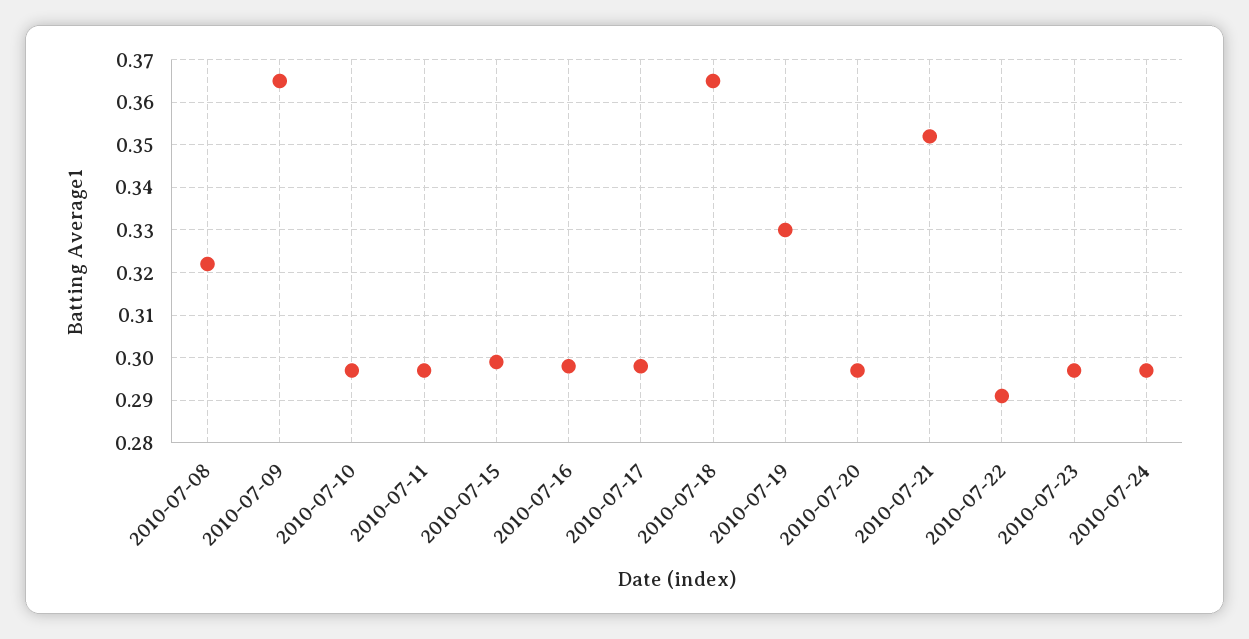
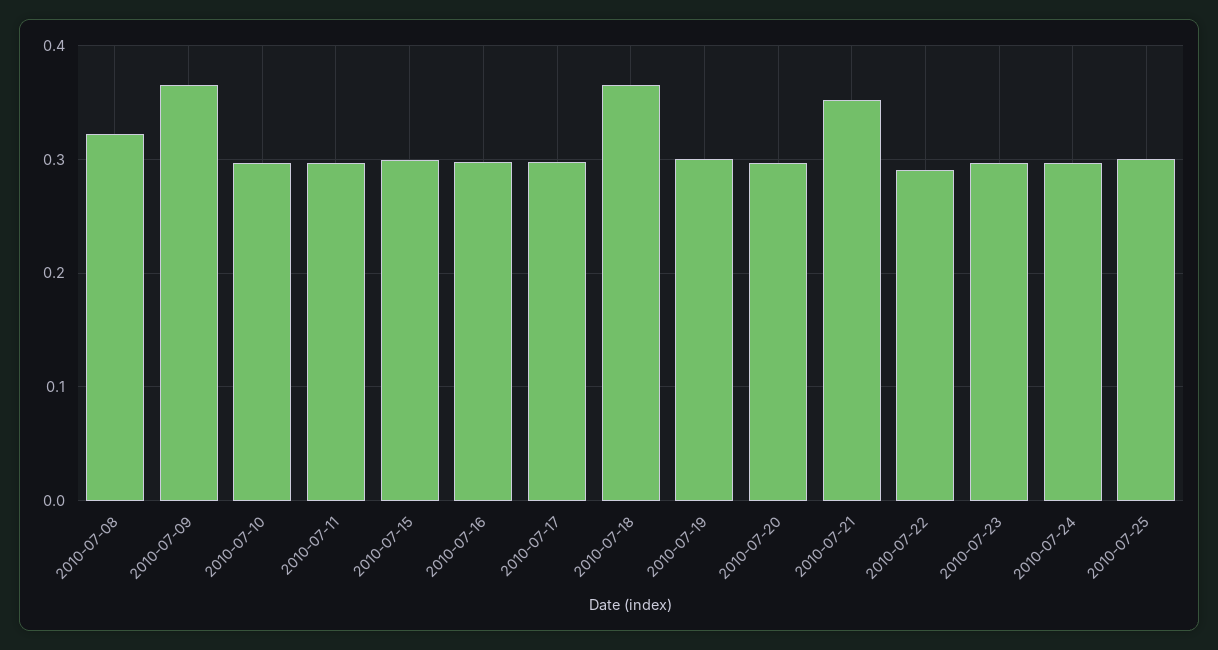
2010-07-19: 0.33 -> 0.3
2010-07-25: none -> 0.3

